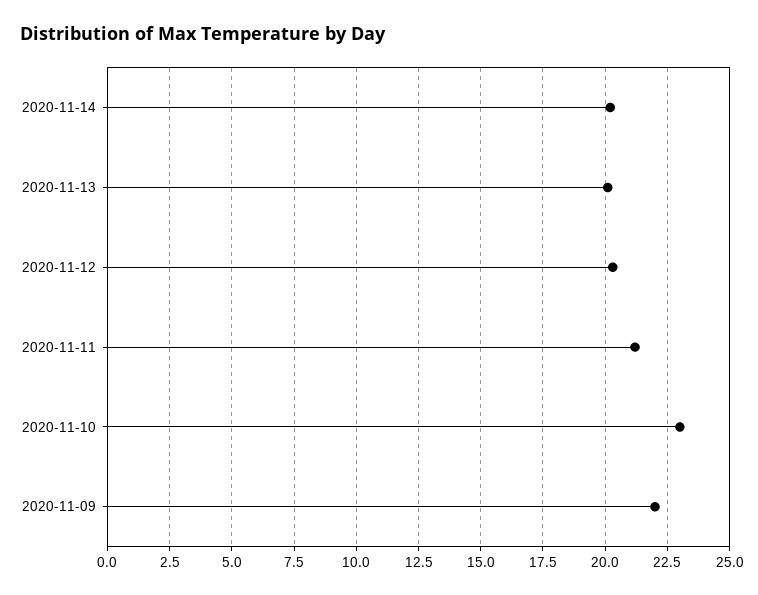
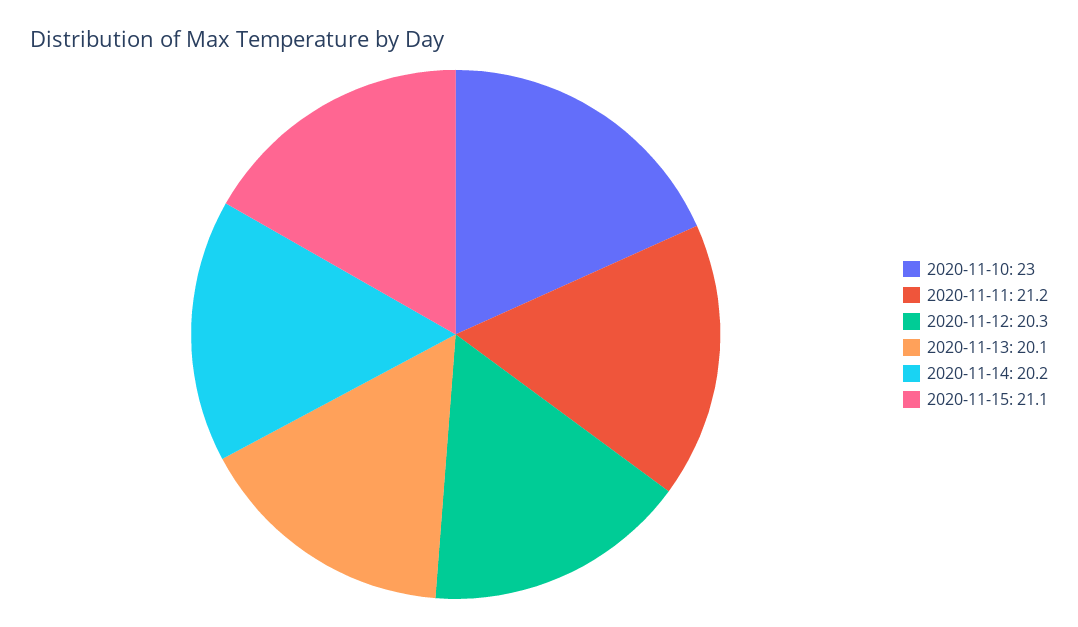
2020-11-09: 22 -> none
2020-11-15: none -> 21.1

